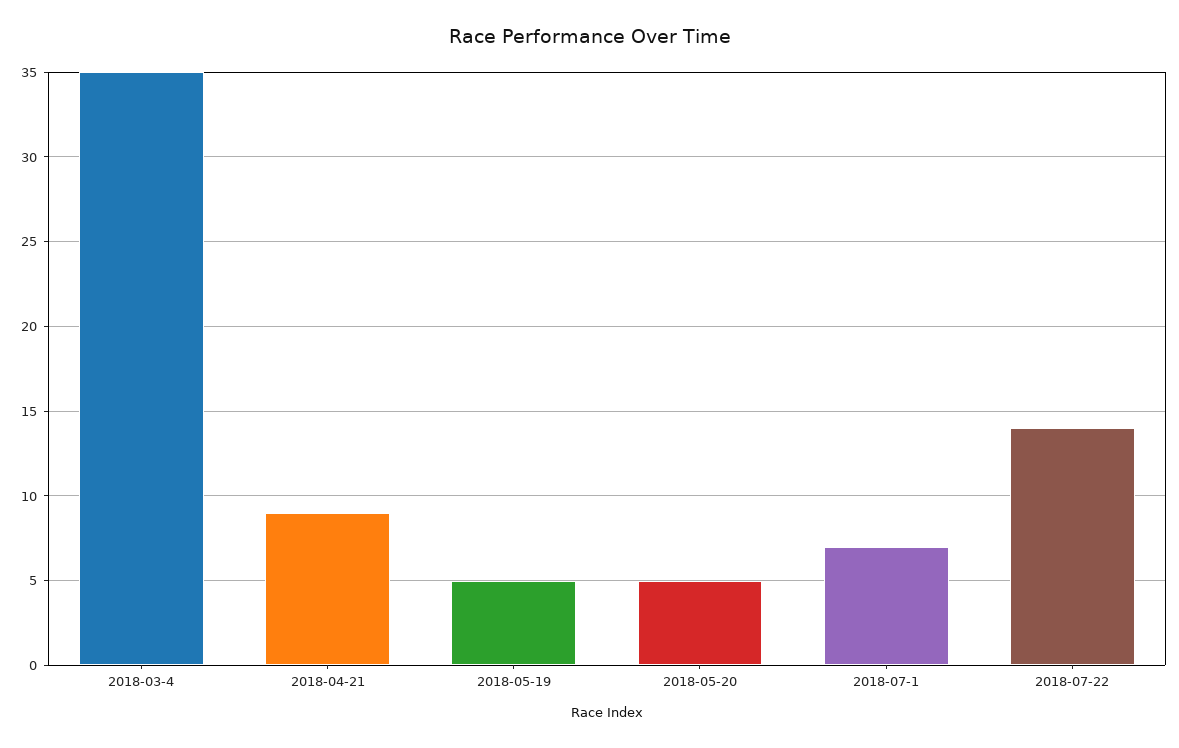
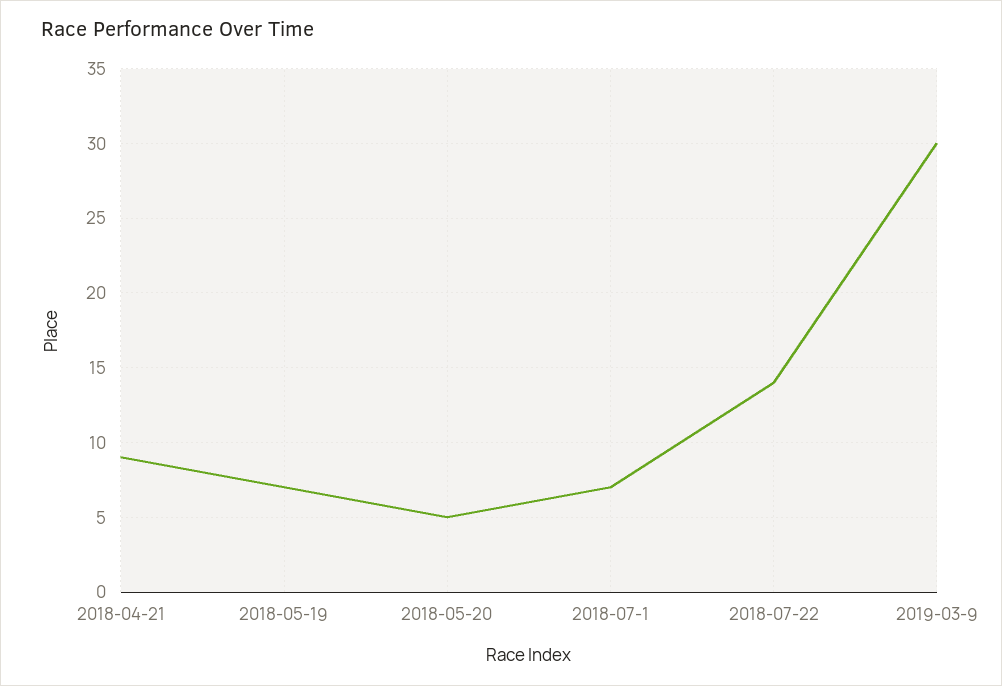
2018-03-4: 35 -> none
2018-05-19: 5 -> 7
2019-03-9: none -> 30

